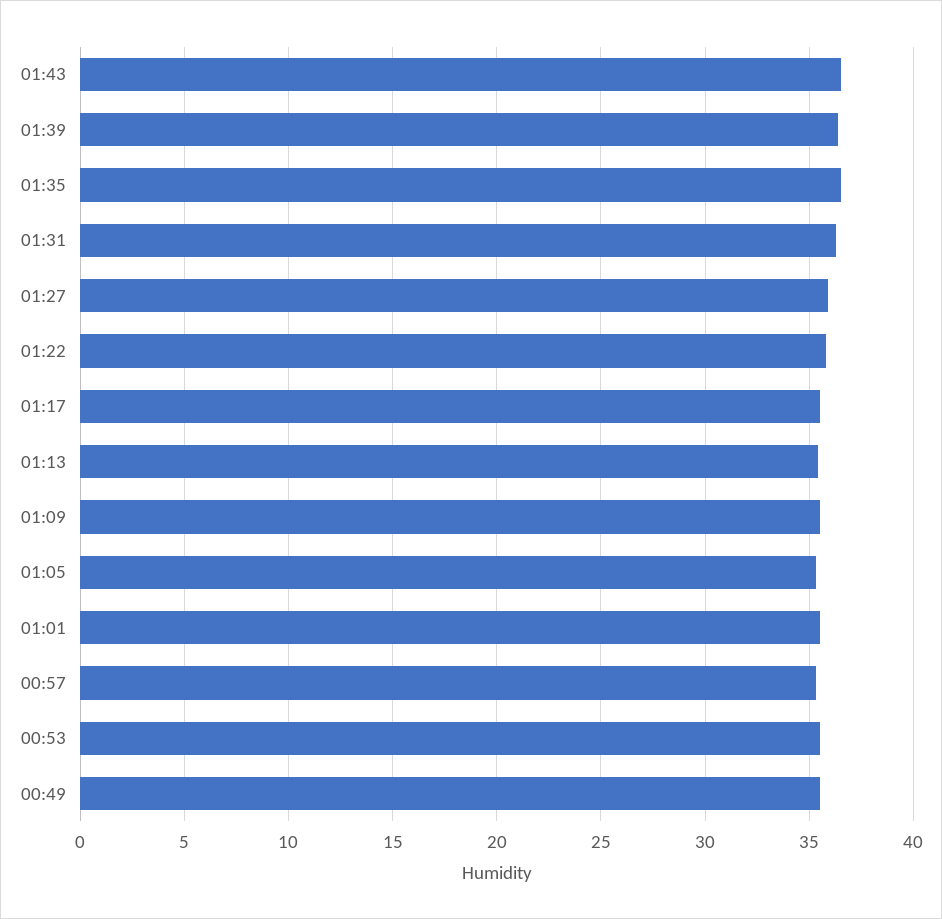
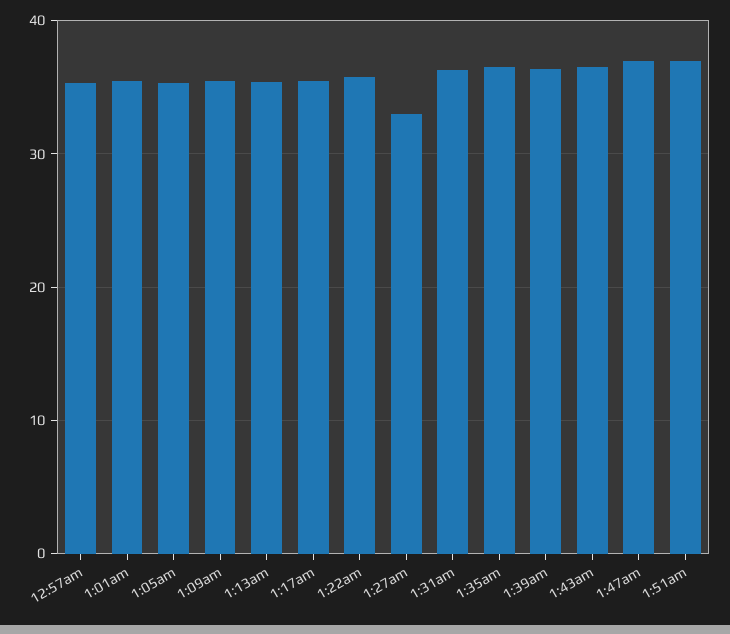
01:27: 36 -> 33
00:53: 35.5 -> none
00:49: 35.5 -> none
1:47am: none -> 37
1:51am: none -> 37

